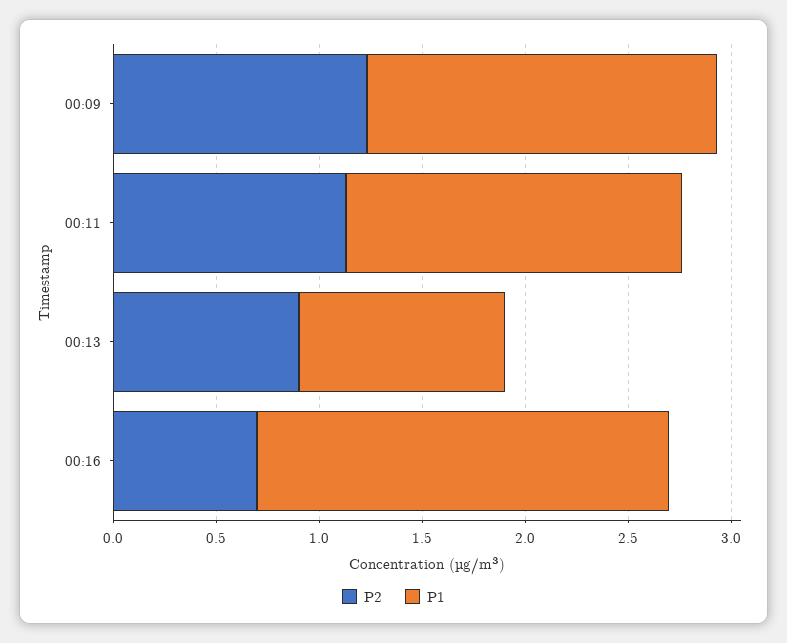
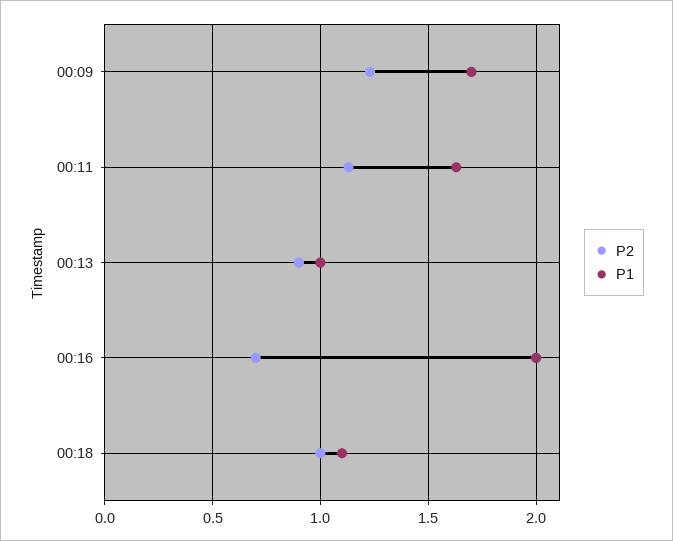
P2, 00:18: none -> 1
P1, 00:18: none -> 1.1

